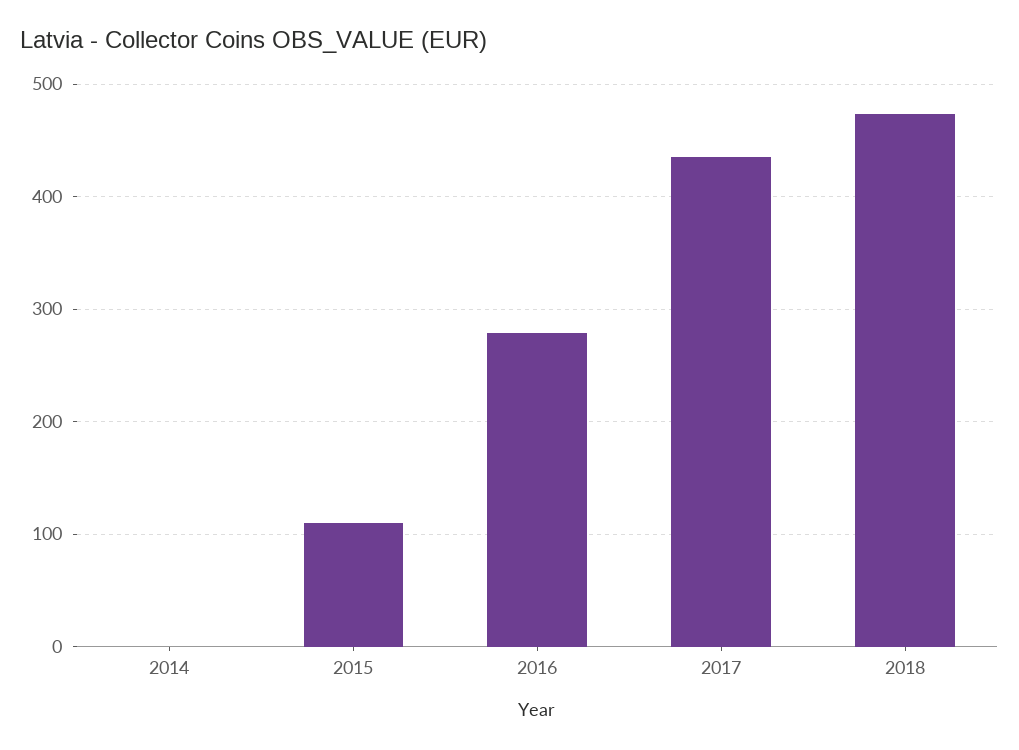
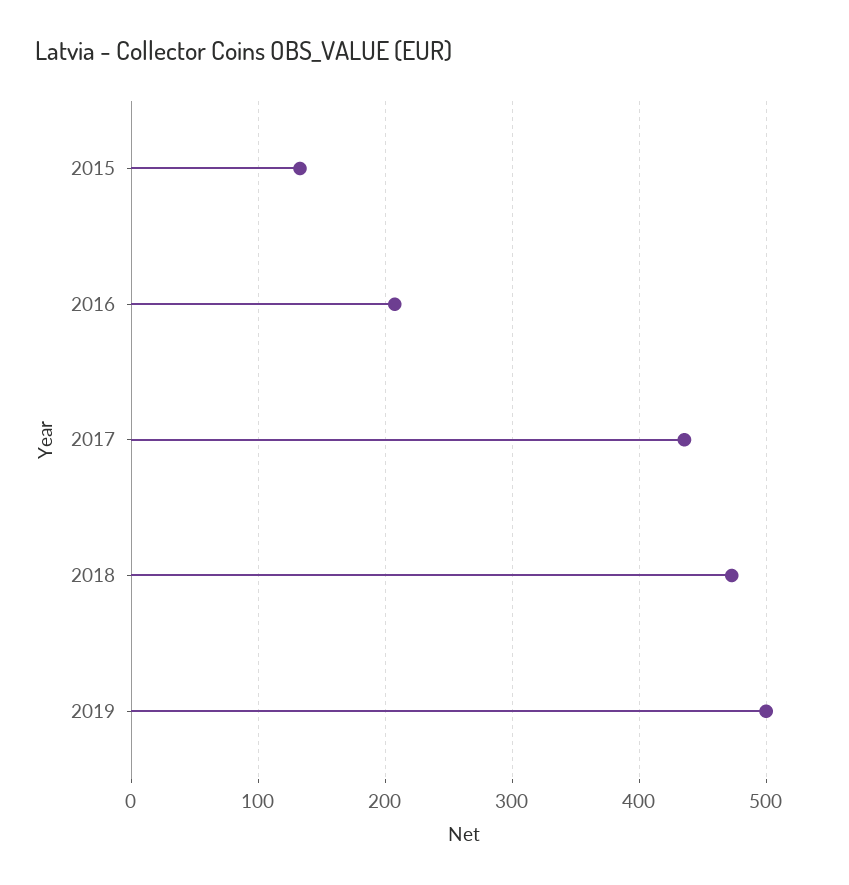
2014: 0 -> none
2015: 110 -> 130
2016: 280 -> 210
2019: none -> 500

